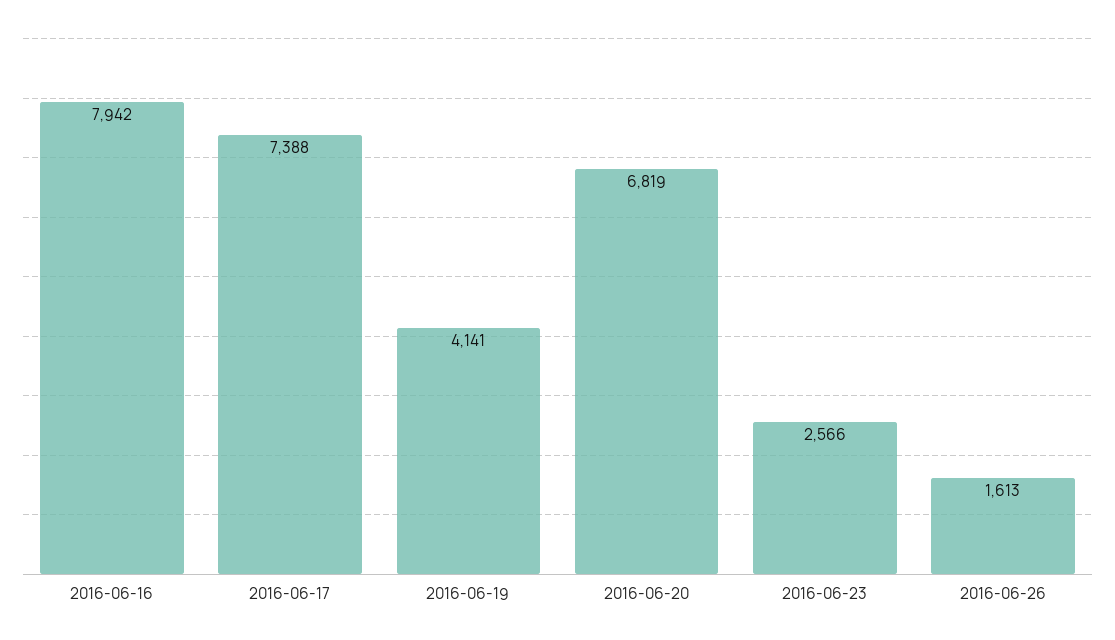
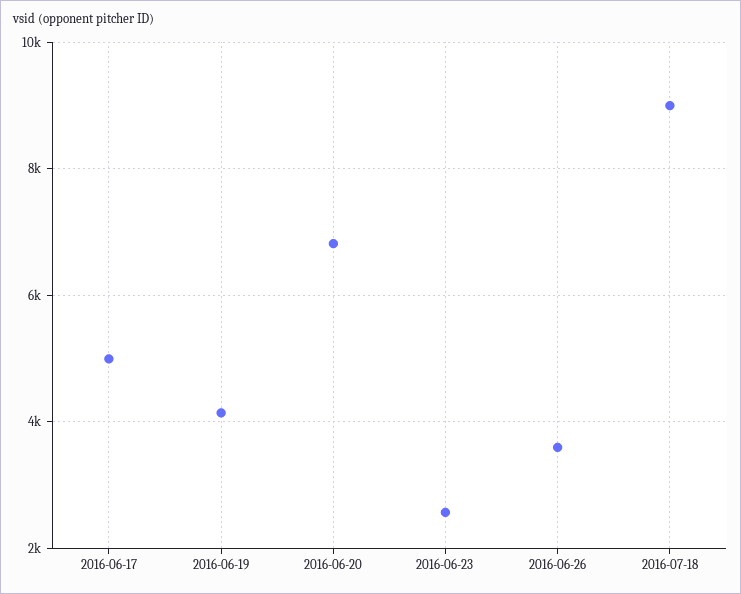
2016-06-16: 7942 -> none
2016-06-17: 7388 -> 5000
2016-06-26: 1613 -> 3600
2016-07-18: none -> 9000

